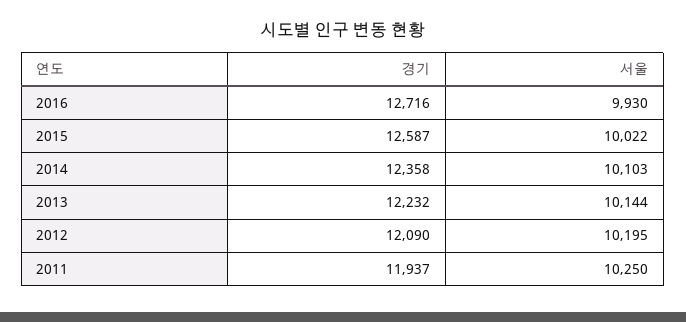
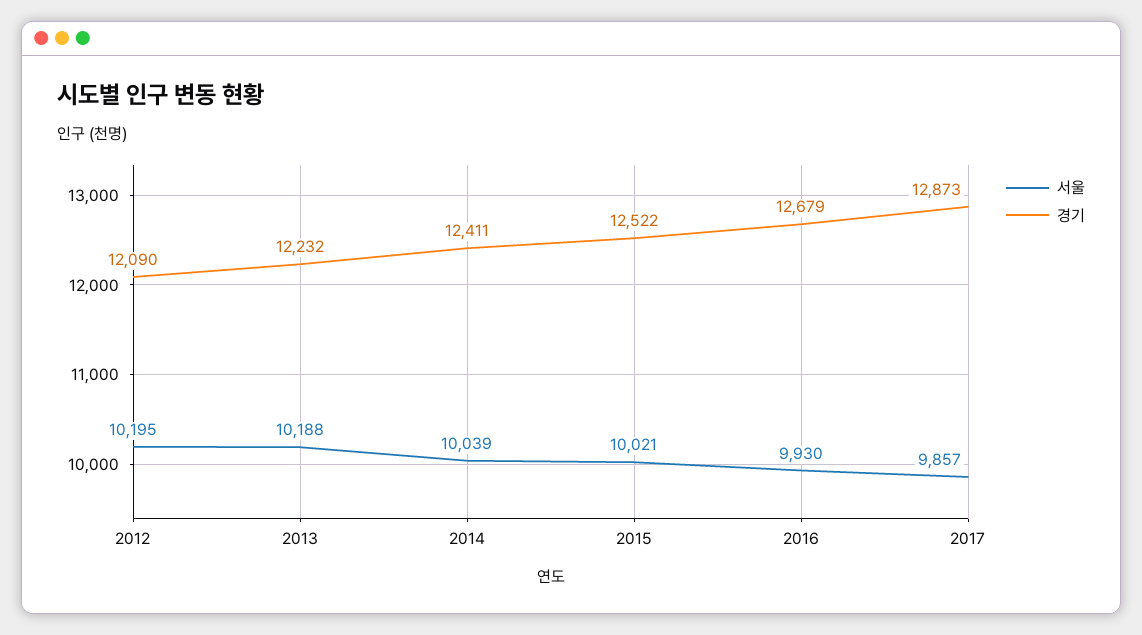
경기, 2016: 12716 -> 12679
경기, 2015: 12587 -> 12522
서울, 2015: 10022 -> 10021
경기, 2014: 12358 -> 12411
서울, 2014: 10103 -> 10039
서울, 2013: 10144 -> 10188
경기, 2011: 11937 -> none
서울, 2011: 10250 -> none
서울, 2017: none -> 9857
경기, 2017: none -> 12873

